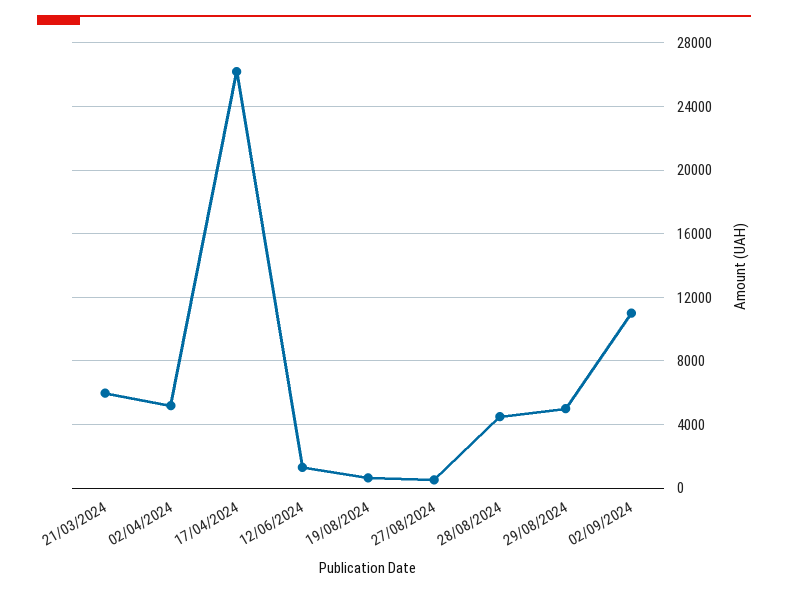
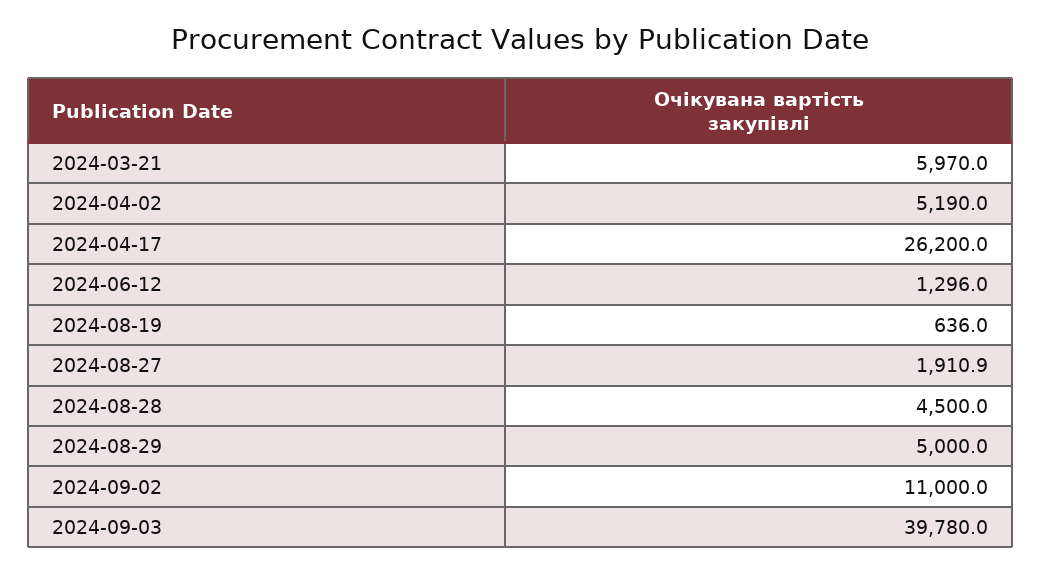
27/08/2024: 500 -> 1910.9
2024-09-03: none -> 39780

